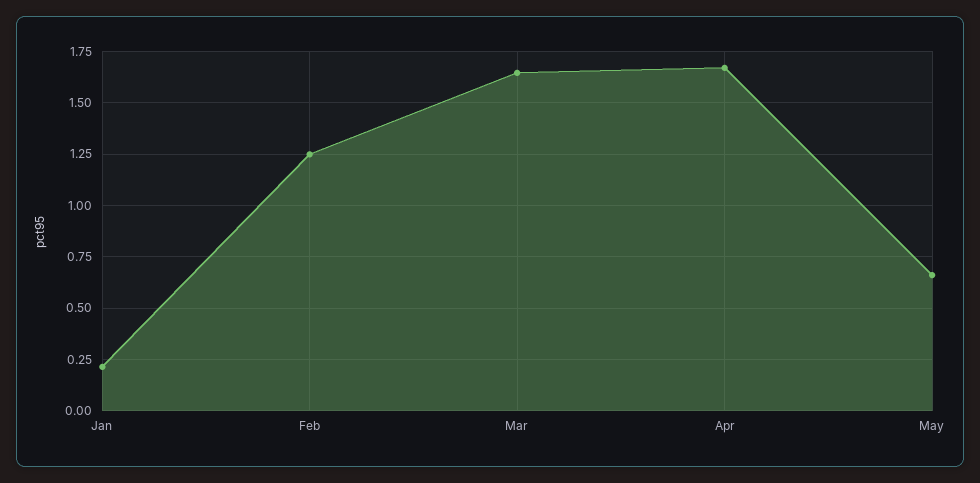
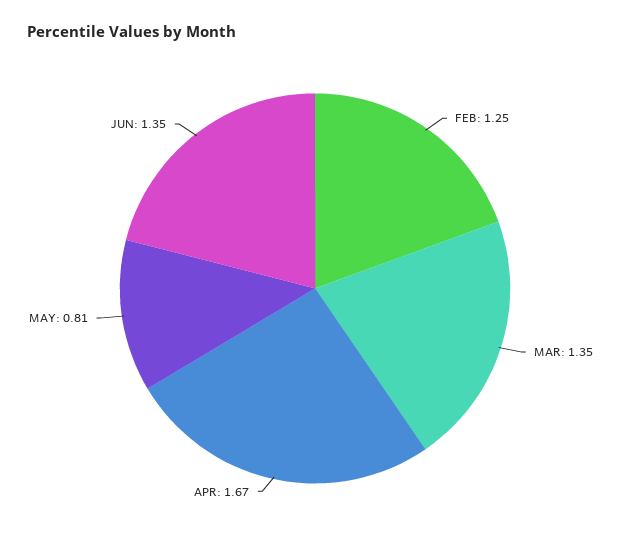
Jan: 0.2 -> none
Mar: 1.65 -> 1.35
May: 0.65 -> 0.81
JUN: none -> 1.35

